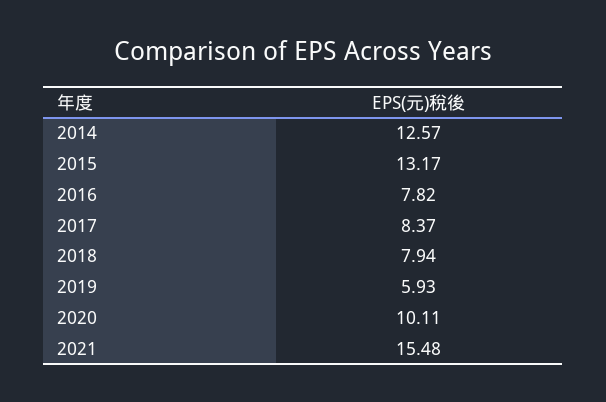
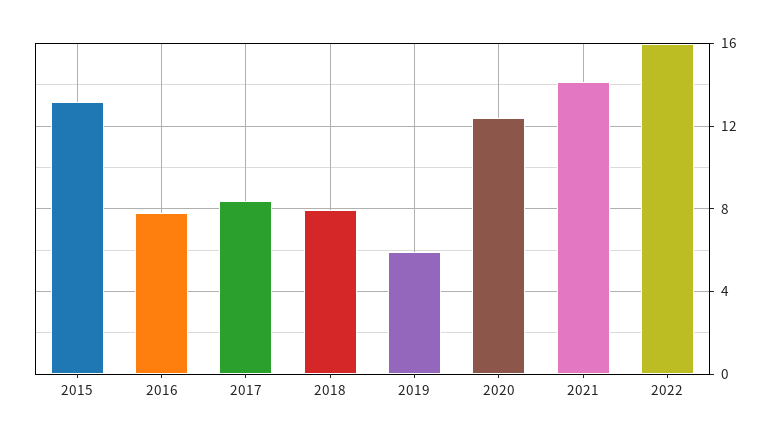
2014: 12.57 -> none
2020: 10.11 -> 12.5
2021: 15.48 -> 14
2022: none -> 16

